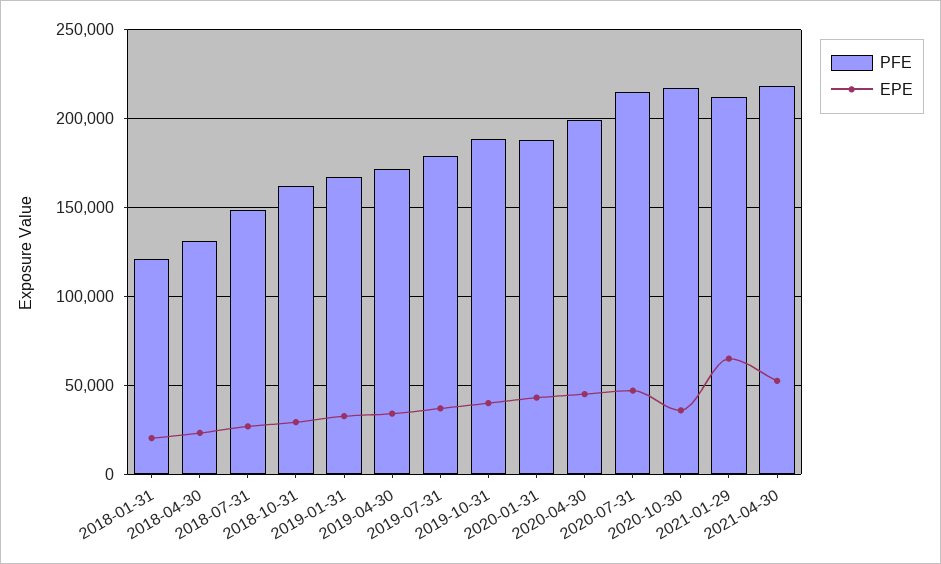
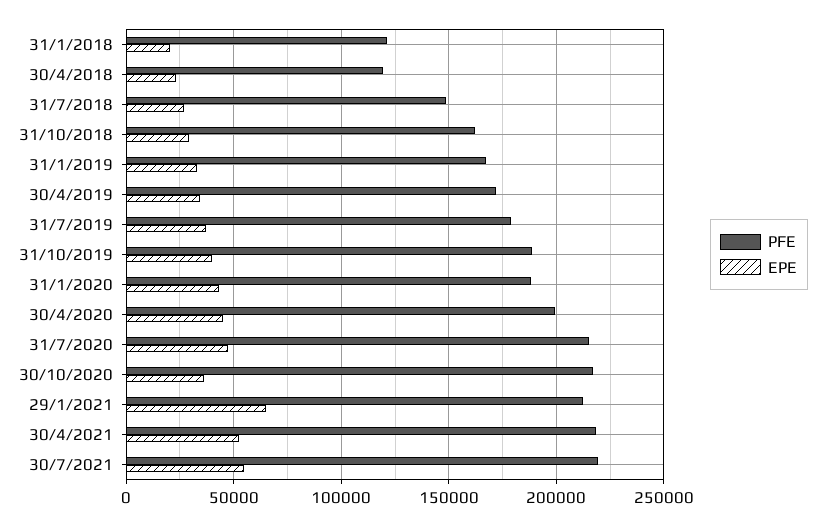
PFE, 2018-04-30: 130000 -> 120000
PFE, 30/7/2021: none -> 220000
EPE, 30/7/2021: none -> 55000

